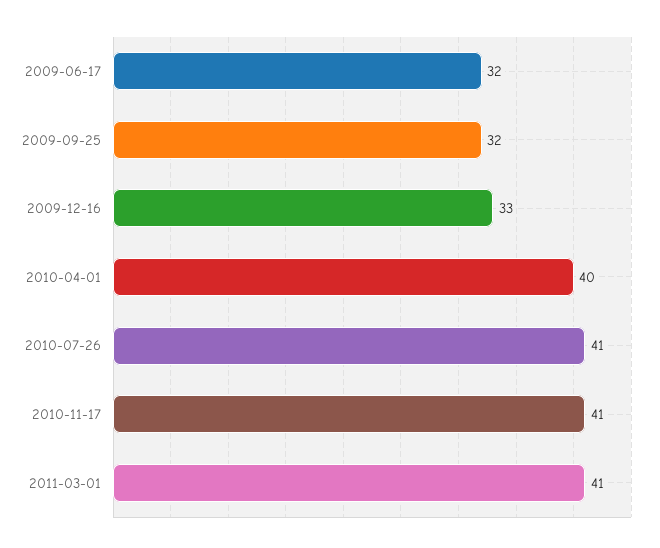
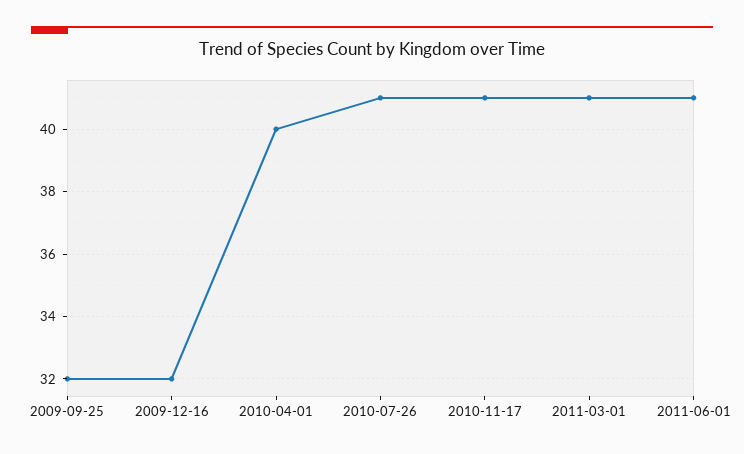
2009-06-17: 32 -> none
2009-12-16: 33 -> 32
2011-06-01: none -> 41

